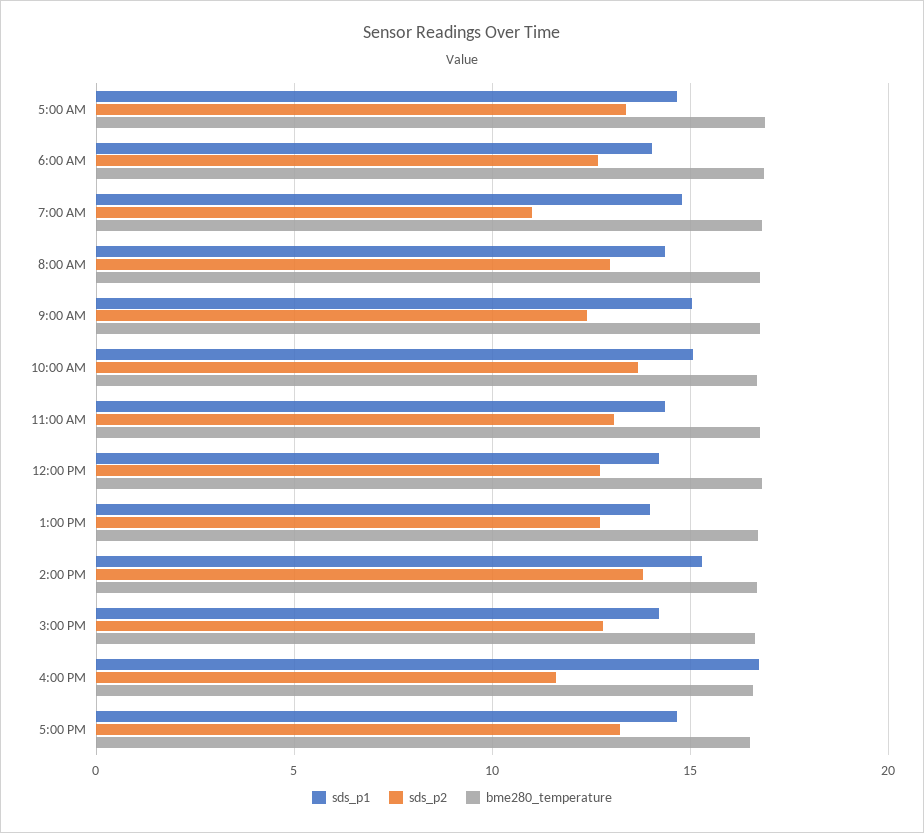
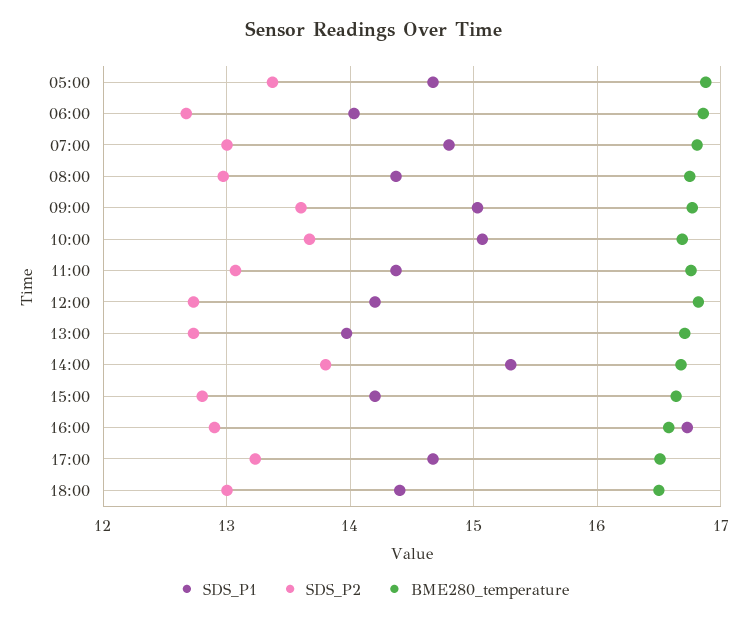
sds_p2, 7:00 AM: 11 -> 13
sds_p2, 9:00 AM: 12.5 -> 13.6
sds_p2, 4:00 PM: 11.5 -> 12.9
sds_p1, 18:00: none -> 14.4
sds_p2, 18:00: none -> 13
bme280_temperature, 18:00: none -> 16.5

